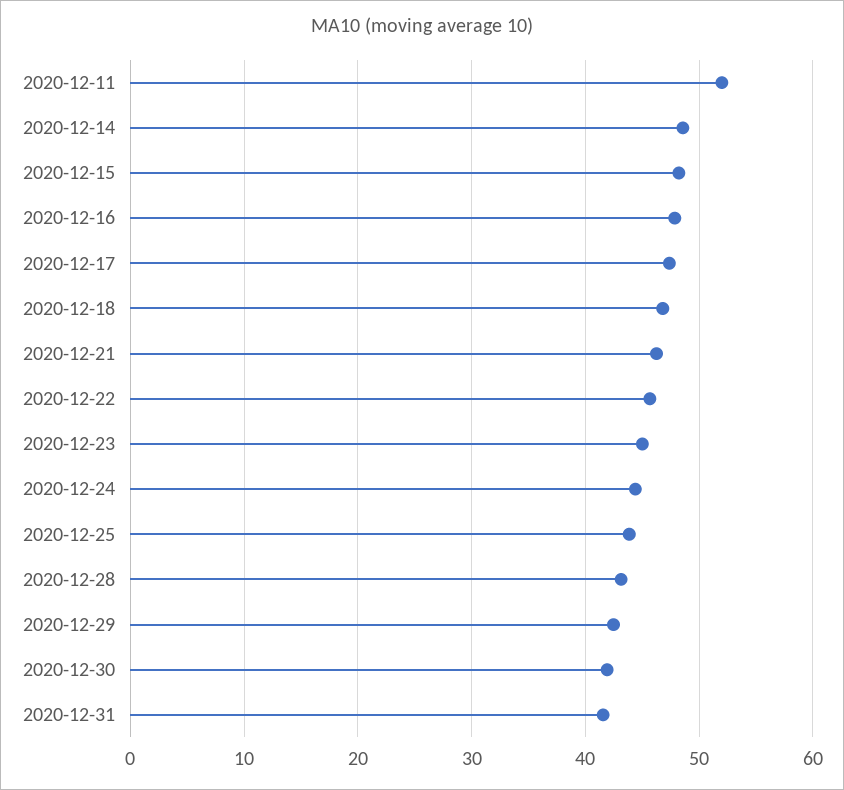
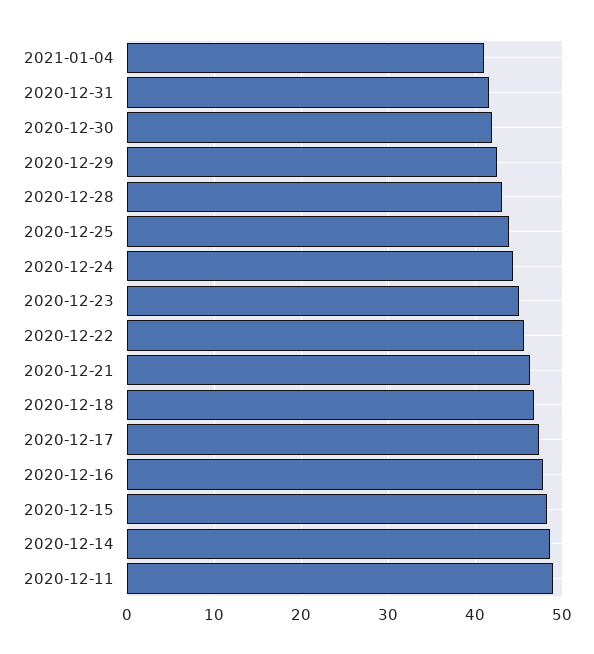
2020-12-11: 52 -> 49
2021-01-04: none -> 41

